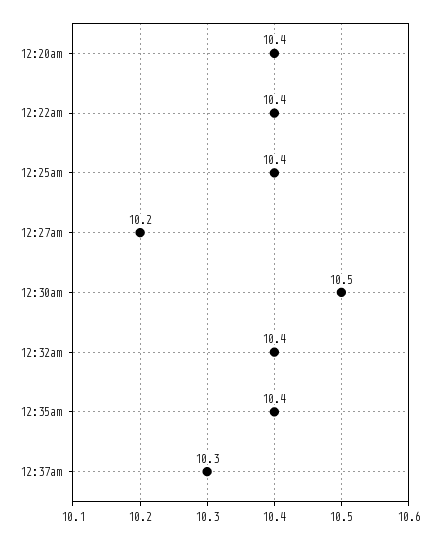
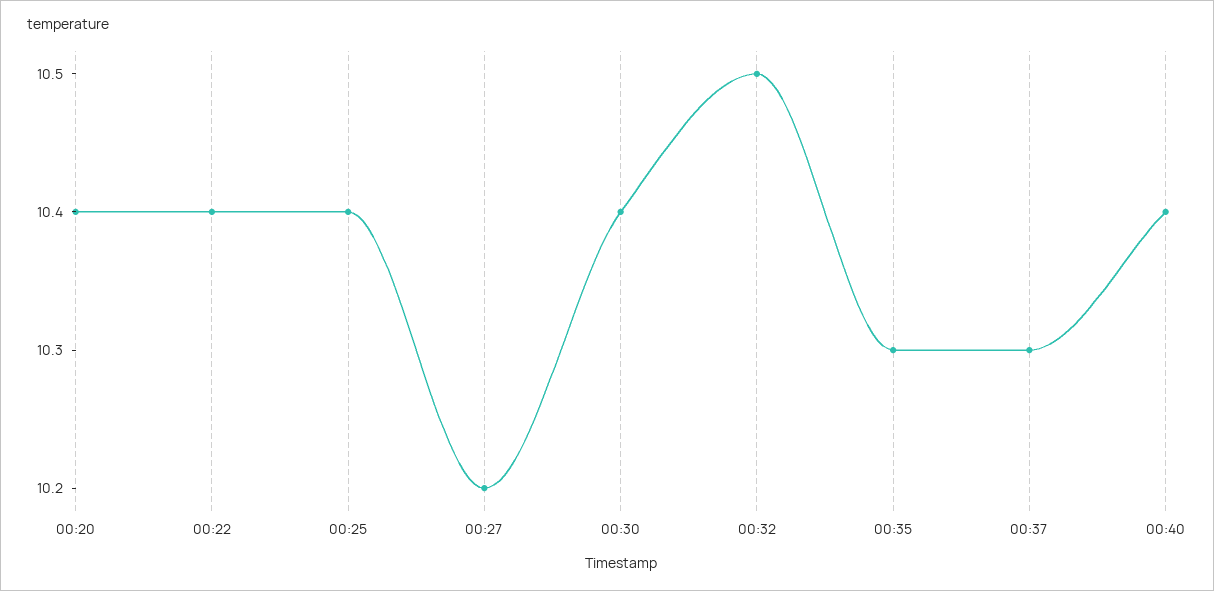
12:30am: 10.5 -> 10.4
12:32am: 10.4 -> 10.5
12:35am: 10.4 -> 10.3
00:40: none -> 10.4

